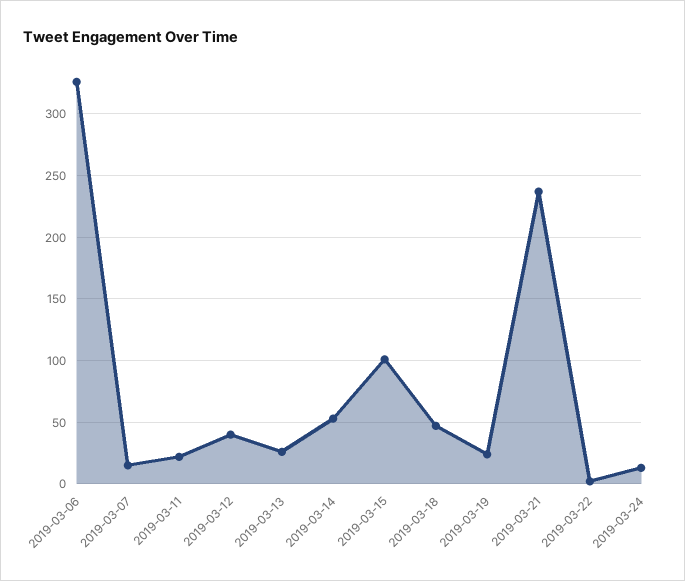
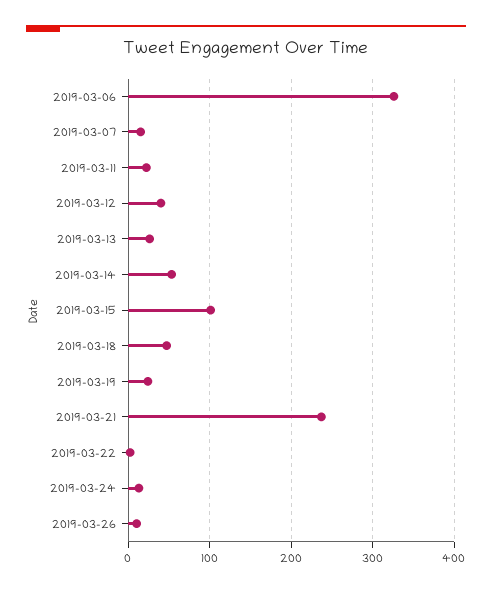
2019-03-26: none -> 10

